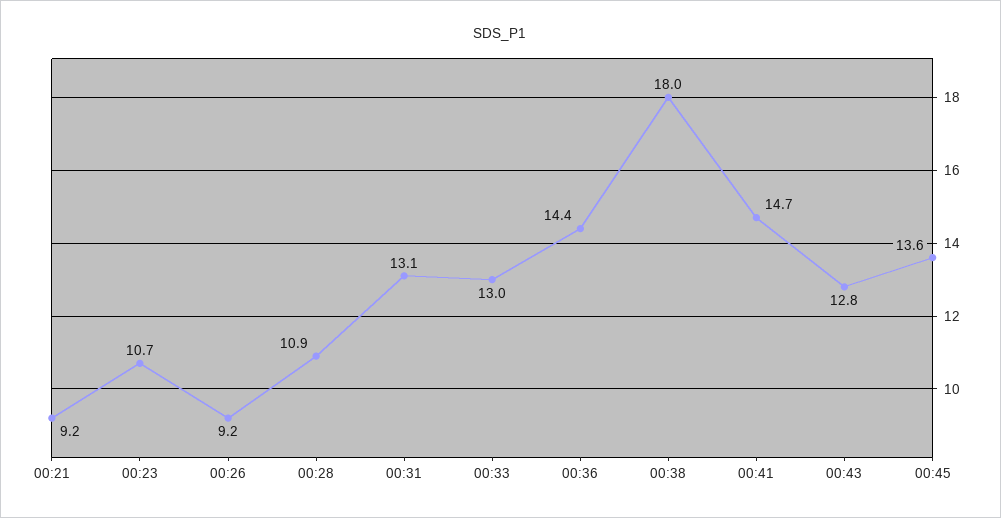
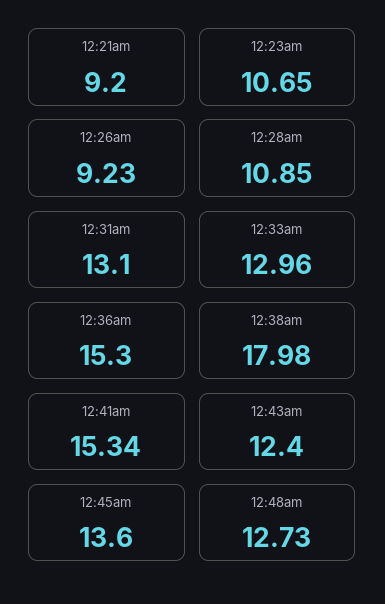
00:36: 14.4 -> 15.3
00:41: 14.7 -> 15.34
00:43: 12.8 -> 12.4
12:48am: none -> 12.73

